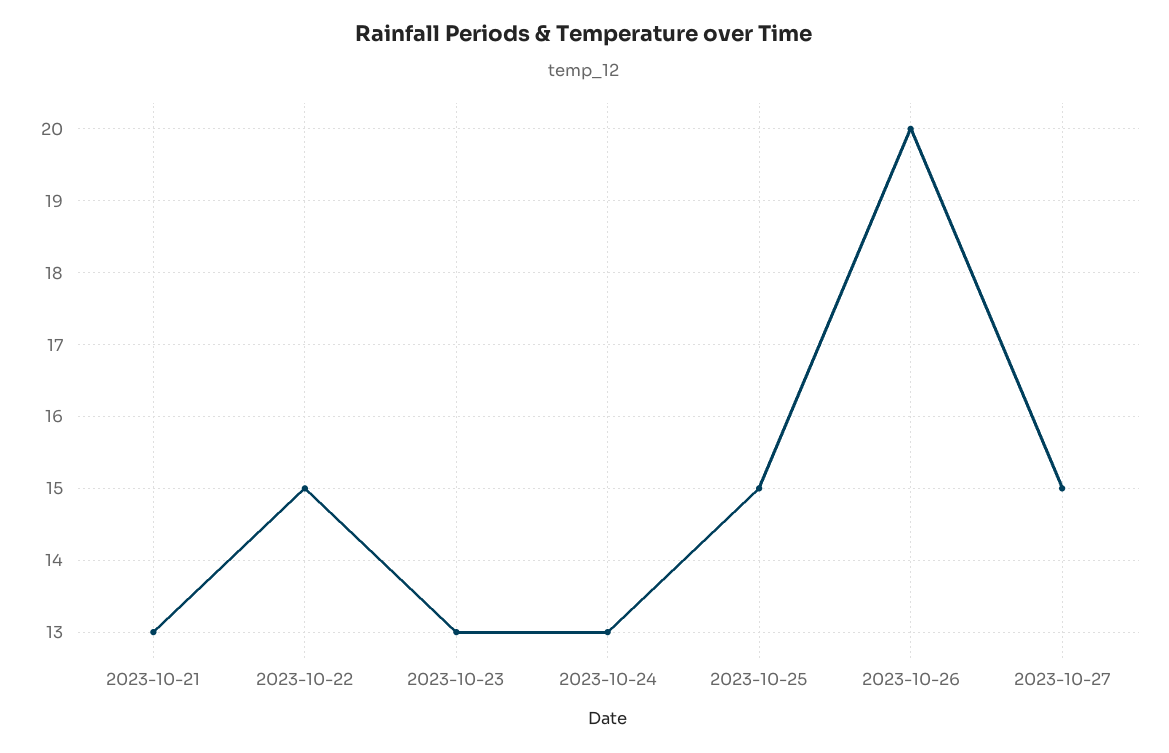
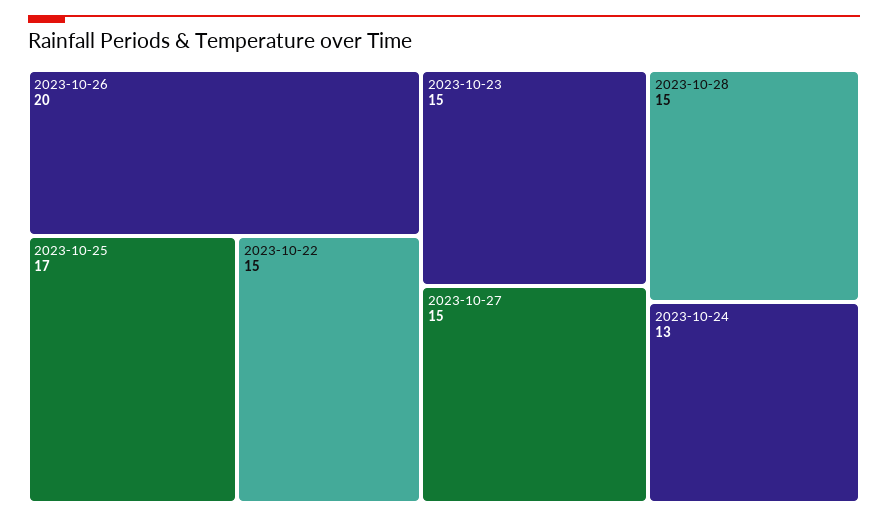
2023-10-21: 13 -> none
2023-10-23: 13 -> 15
2023-10-25: 15 -> 17
2023-10-28: none -> 15

